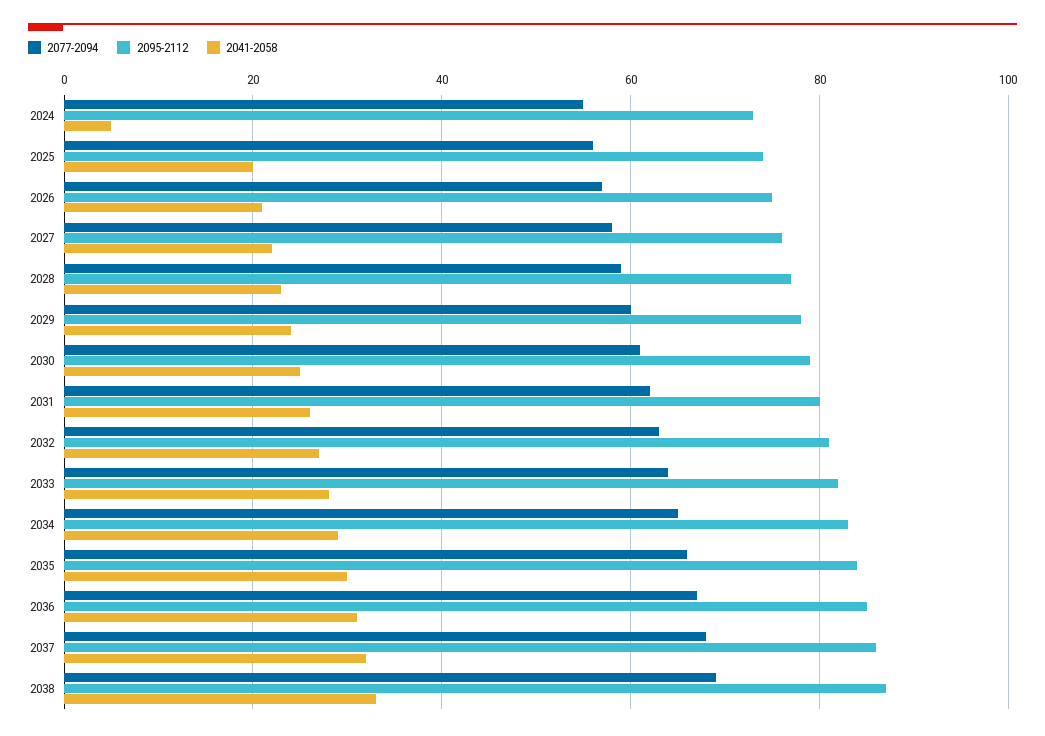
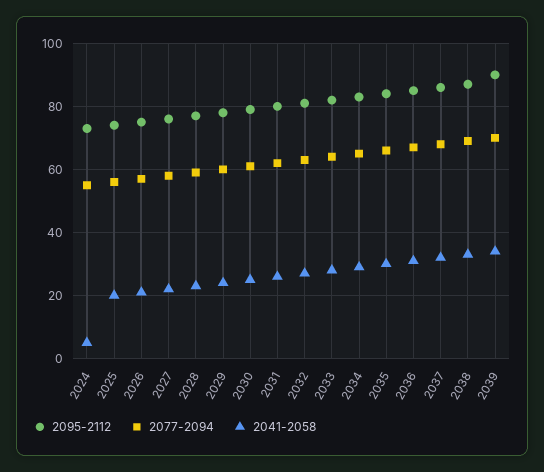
2095-2112, 2039: none -> 90
2077-2094, 2039: none -> 70
2041-2058, 2039: none -> 35

